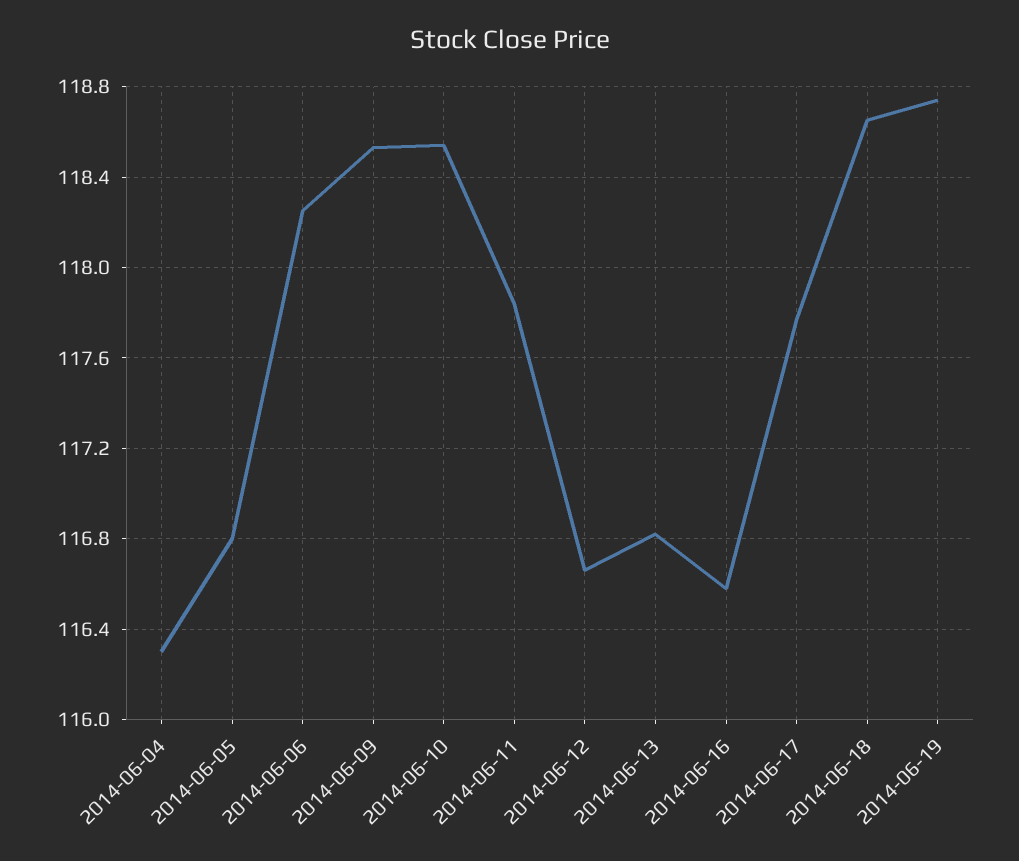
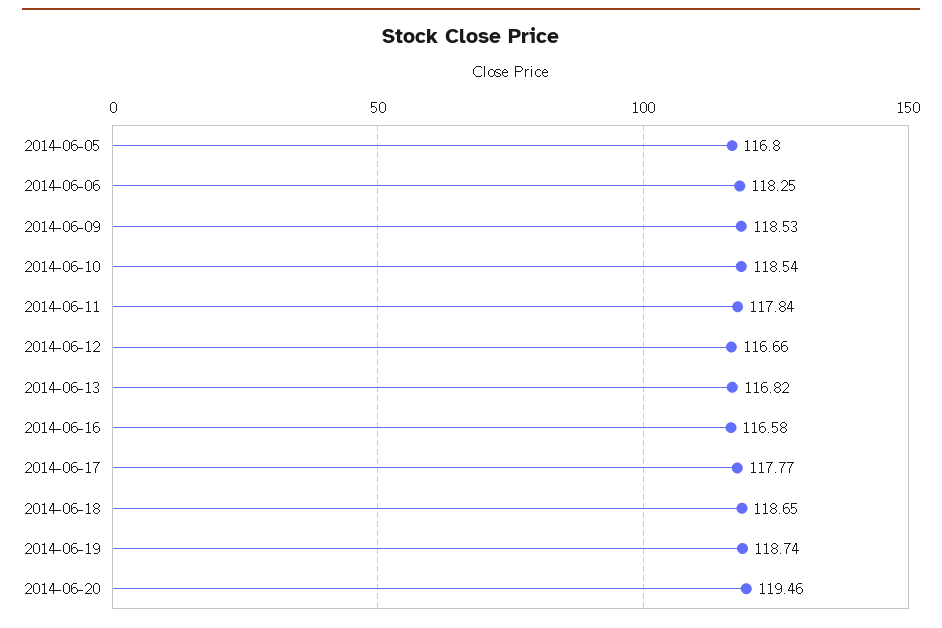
2014-06-04: 116.3 -> none
2014-06-20: none -> 119.46

